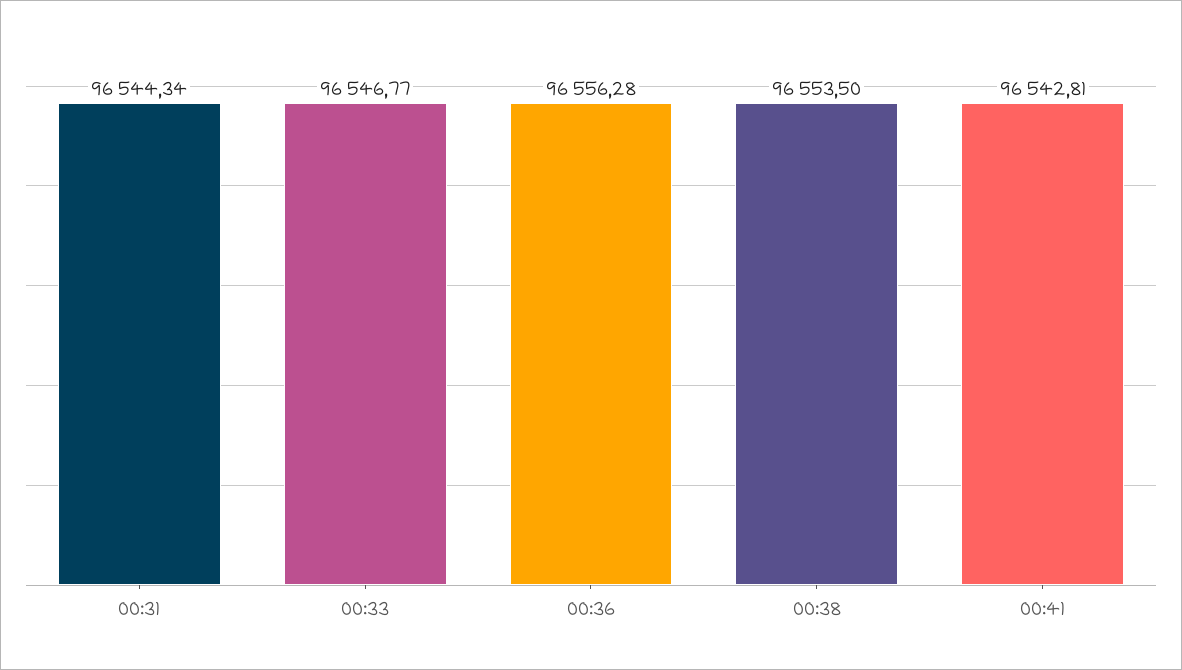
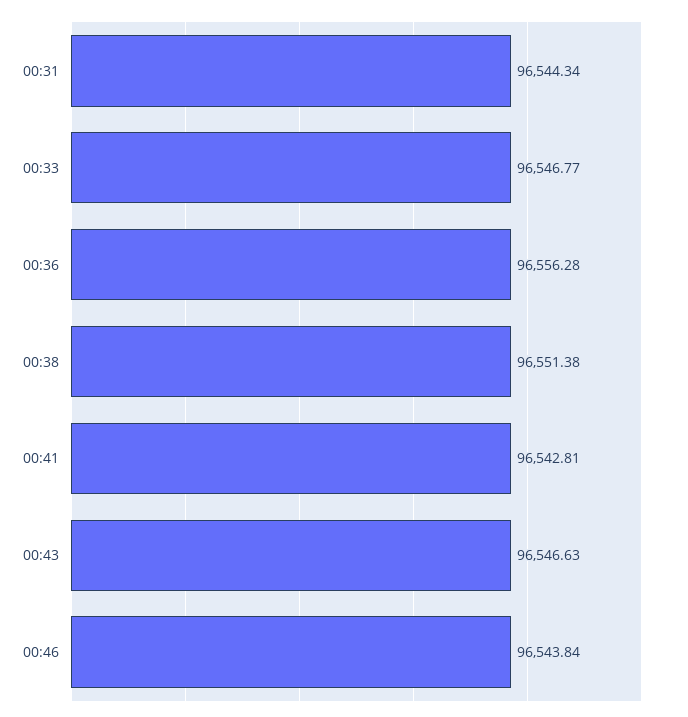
00:38: 96553.5 -> 96551.38
00:43: none -> 96546.63
00:46: none -> 96543.84

